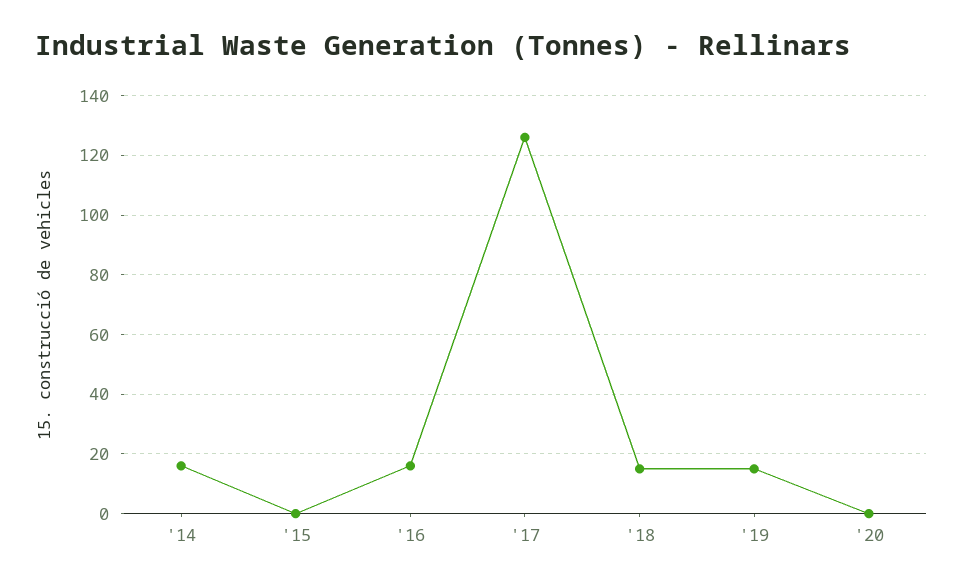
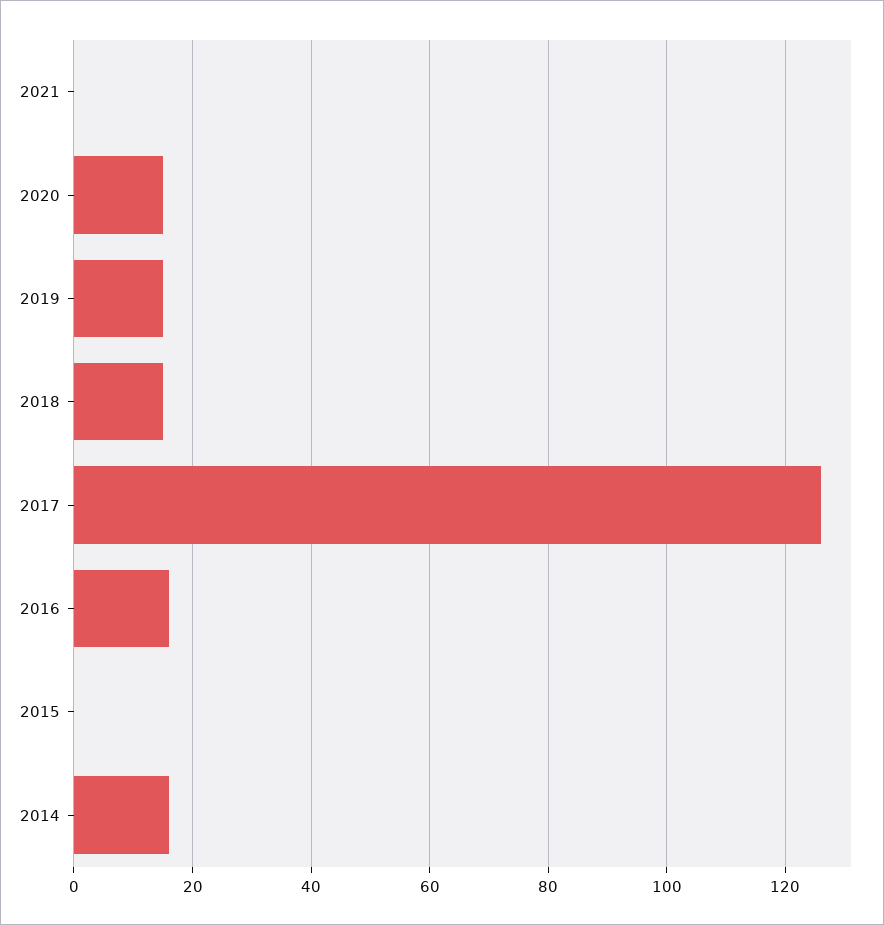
'20: 0 -> 15
2021: none -> 0

